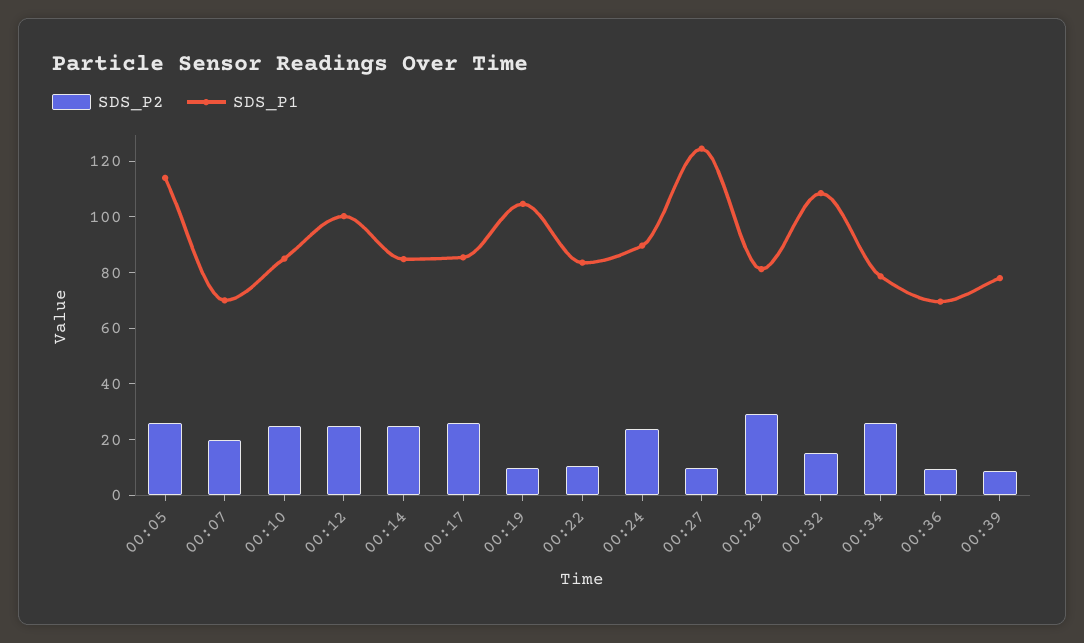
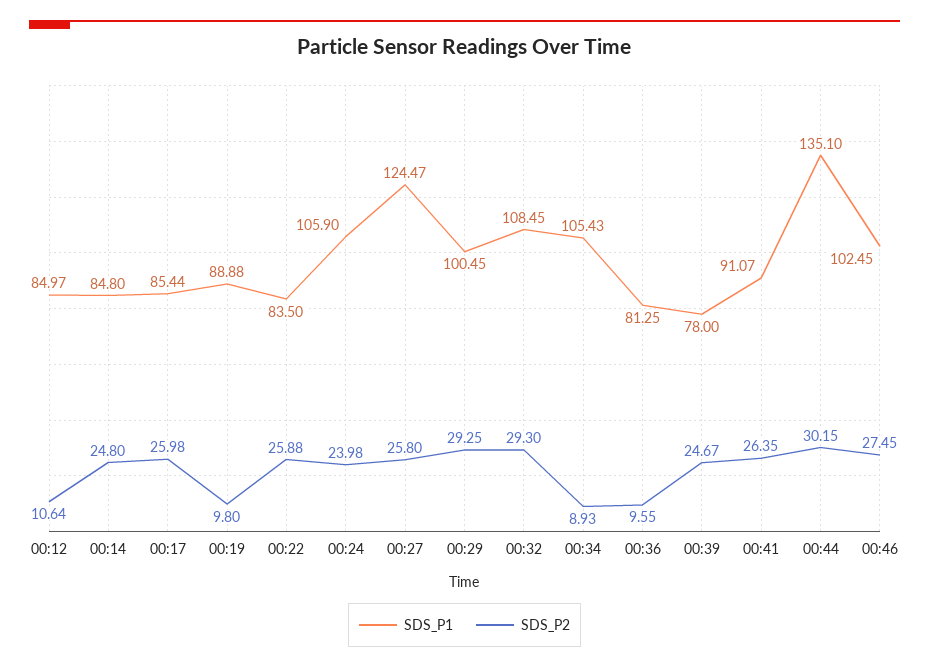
SDS_P2, 00:05: 25 -> none
SDS_P1, 00:05: 115 -> none
SDS_P2, 00:07: 20 -> none
SDS_P1, 00:07: 70 -> none
SDS_P2, 00:10: 25 -> none
SDS_P1, 00:10: 85 -> none
SDS_P2, 00:12: 25 -> 10.64
SDS_P1, 00:12: 100 -> 84.97
SDS_P1, 00:19: 105 -> 88.88
SDS_P2, 00:22: 10 -> 25.88
SDS_P1, 00:24: 90 -> 105.9
SDS_P2, 00:27: 10 -> 25.8
SDS_P1, 00:29: 80 -> 100.45
SDS_P2, 00:32: 15 -> 29.3
SDS_P2, 00:34: 25 -> 8.93
SDS_P1, 00:34: 80 -> 105.43
SDS_P1, 00:36: 70 -> 81.25
SDS_P2, 00:39: 10 -> 24.67
SDS_P1, 00:41: none -> 91.07
SDS_P2, 00:41: none -> 26.35
SDS_P1, 00:44: none -> 135.1
SDS_P2, 00:44: none -> 30.15
SDS_P1, 00:46: none -> 102.45
SDS_P2, 00:46: none -> 27.45

